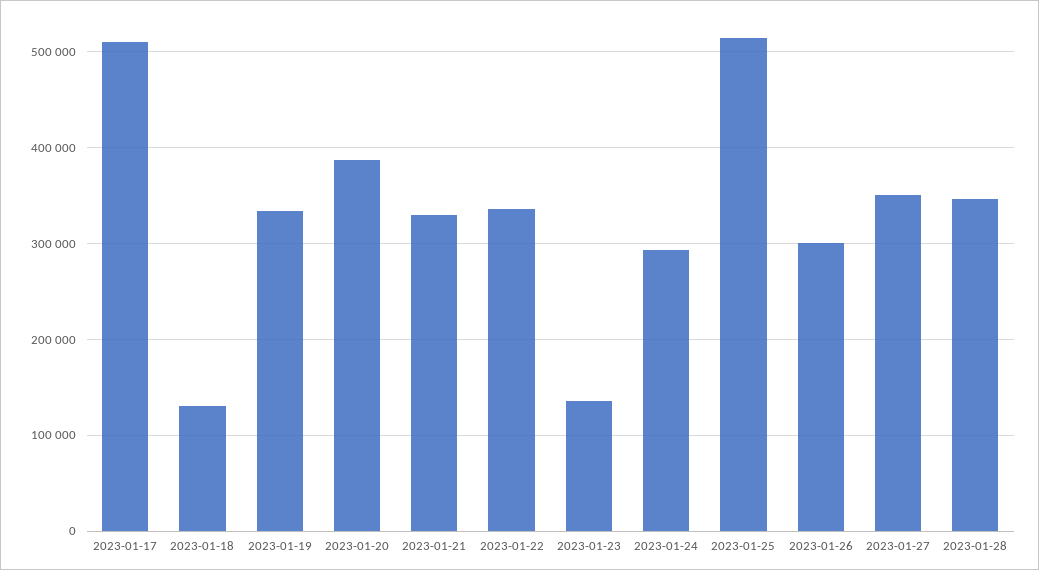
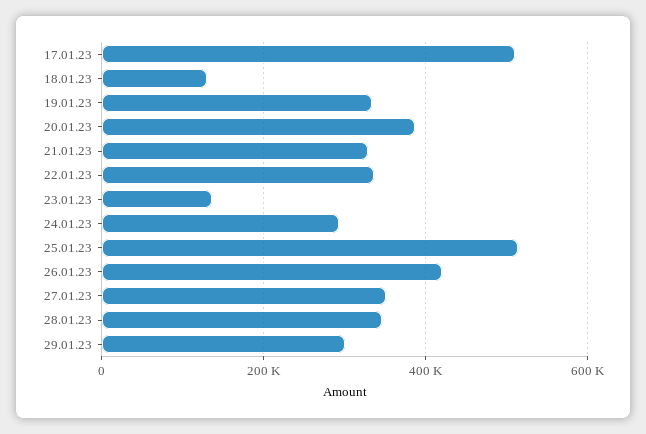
2023-01-26: 300000 -> 420000
29.01.23: none -> 300000

